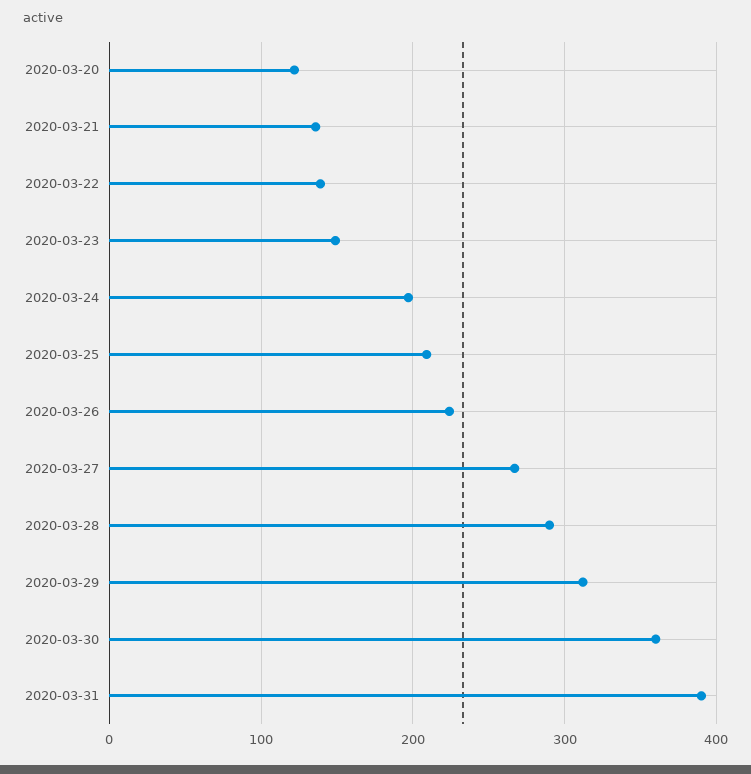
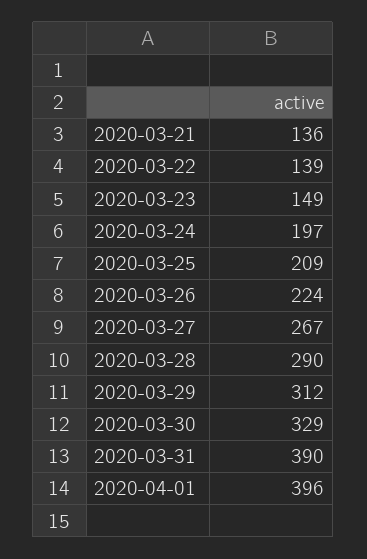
2020-03-20: 120 -> none
2020-03-30: 360 -> 329
2020-04-01: none -> 396

